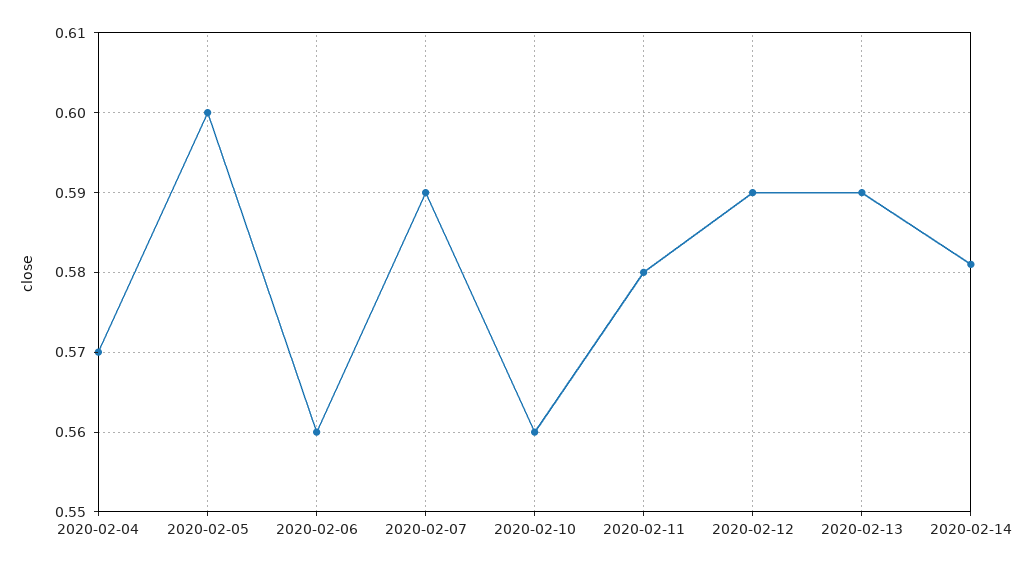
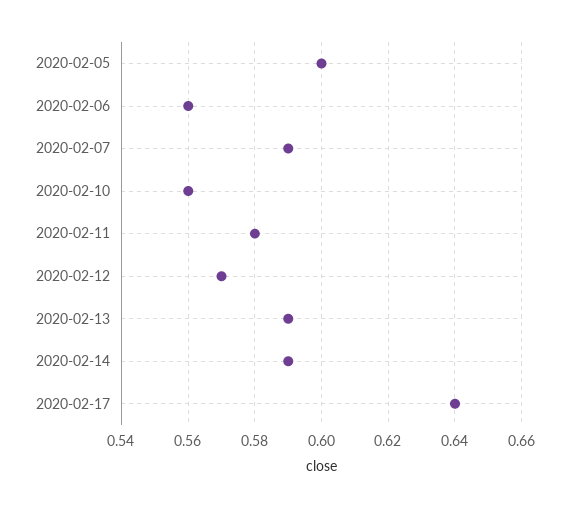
2020-02-04: 0.57 -> none
2020-02-12: 0.59 -> 0.57
2020-02-14: 0.581 -> 0.59
2020-02-17: none -> 0.64

